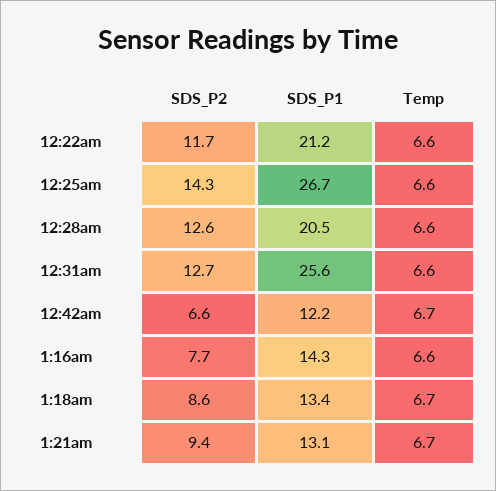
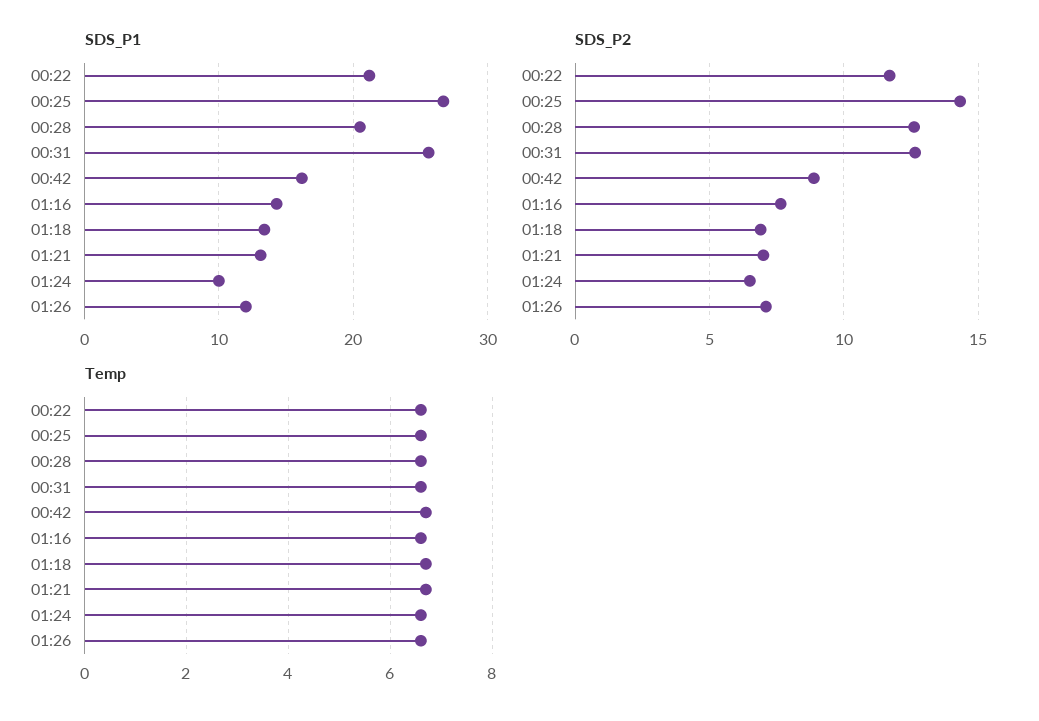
SDS_P2, 12:42am: 6.6 -> 9
SDS_P1, 12:42am: 12.2 -> 16
SDS_P2, 1:18am: 8.6 -> 7
SDS_P2, 1:21am: 9.4 -> 7
SDS_P1, 01:24: none -> 10
SDS_P1, 01:26: none -> 12
SDS_P2, 01:24: none -> 6.5
SDS_P2, 01:26: none -> 7
Temp, 01:24: none -> 6.5
Temp, 01:26: none -> 6.5

